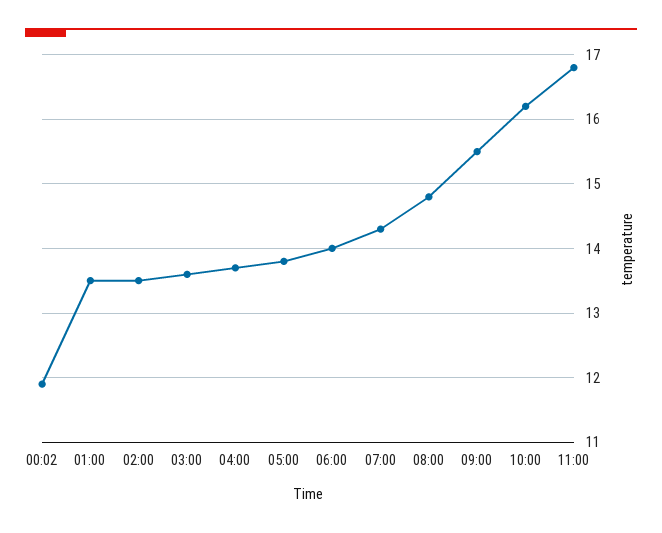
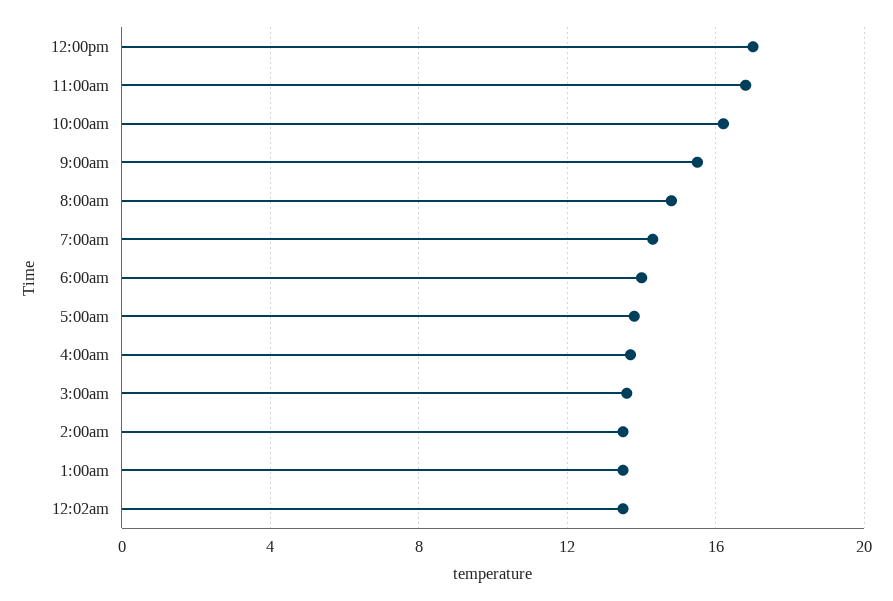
00:02: 11.9 -> 13.5
12:00pm: none -> 17

